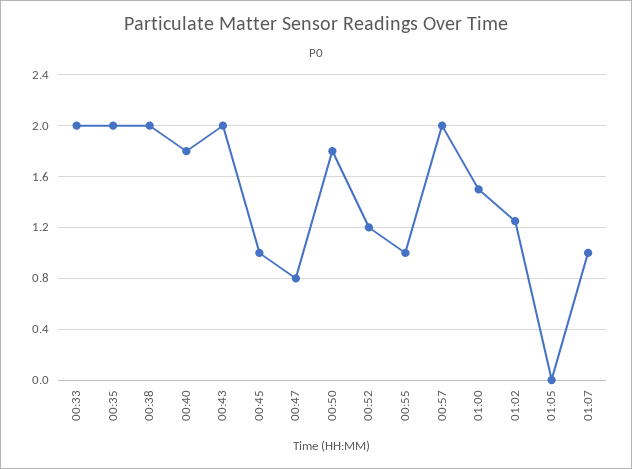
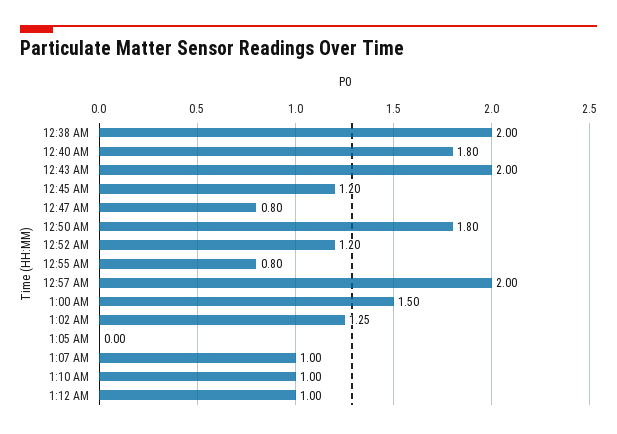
00:33: 2 -> none
00:35: 2 -> none
00:45: 1 -> 1.2
00:55: 1 -> 0.8
1:10 AM: none -> 1
1:12 AM: none -> 1

